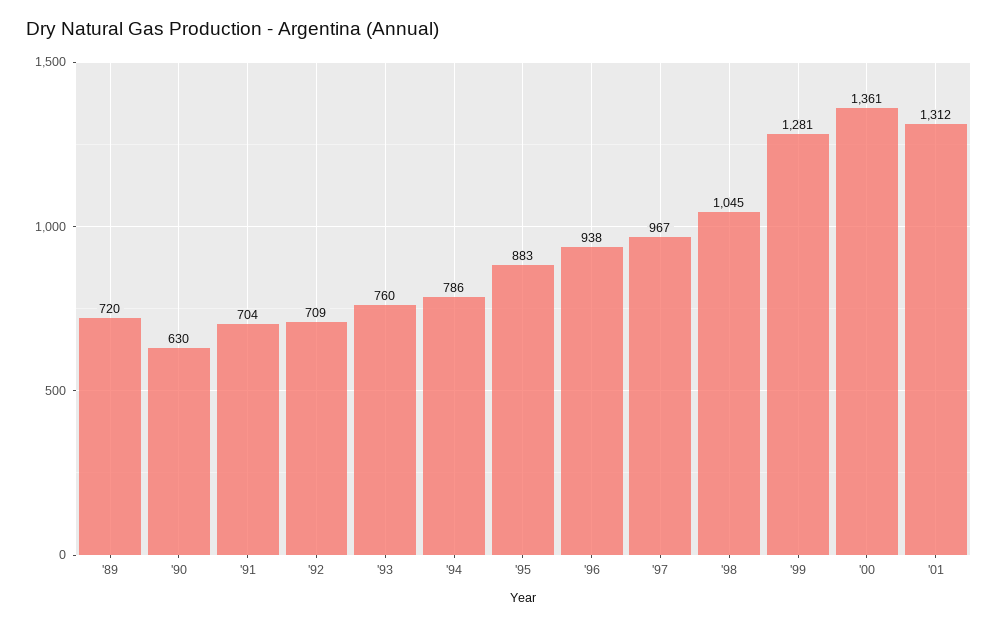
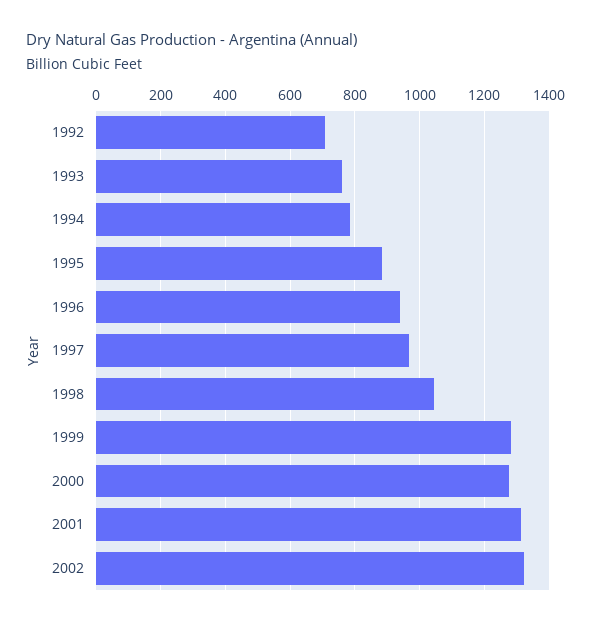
'89: 720 -> none
'90: 630 -> none
'91: 704 -> none
'00: 1361 -> 1280
2002: none -> 1320

